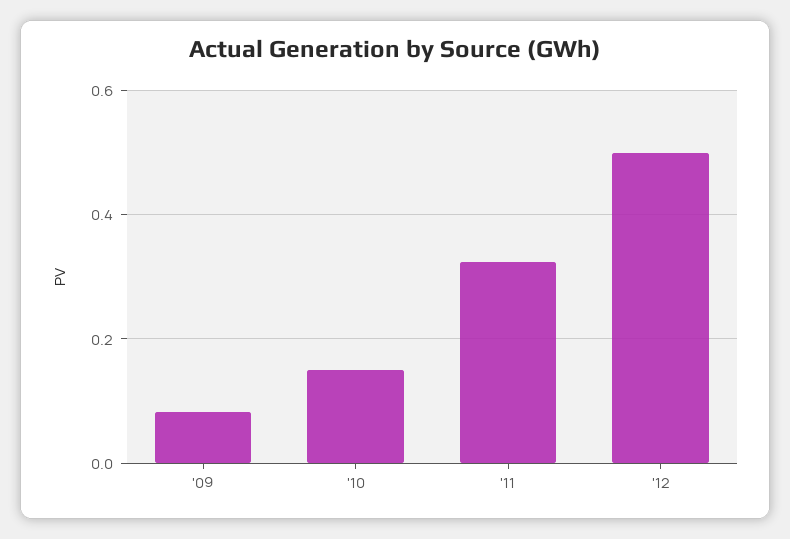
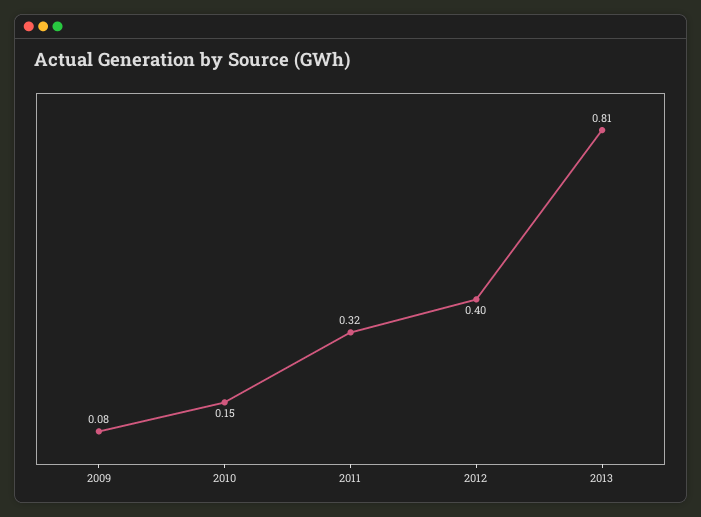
'12: 0.5 -> 0.4
2013: none -> 0.81

